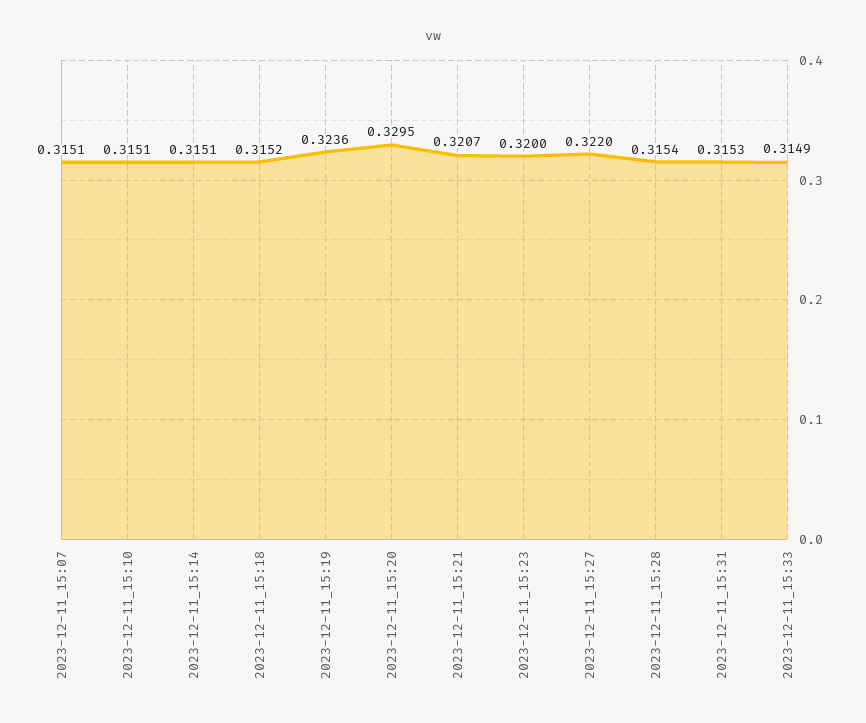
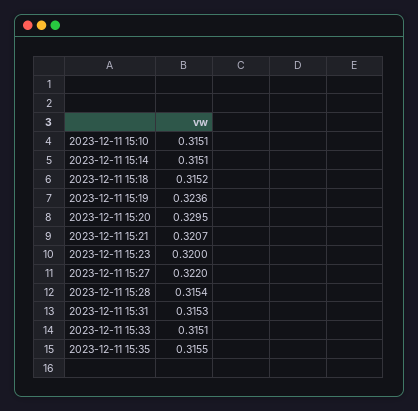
2023-12-11_15:07: 0.3151 -> none
2023-12-11_15:33: 0.3149 -> 0.3151
2023-12-11 15:35: none -> 0.3155

